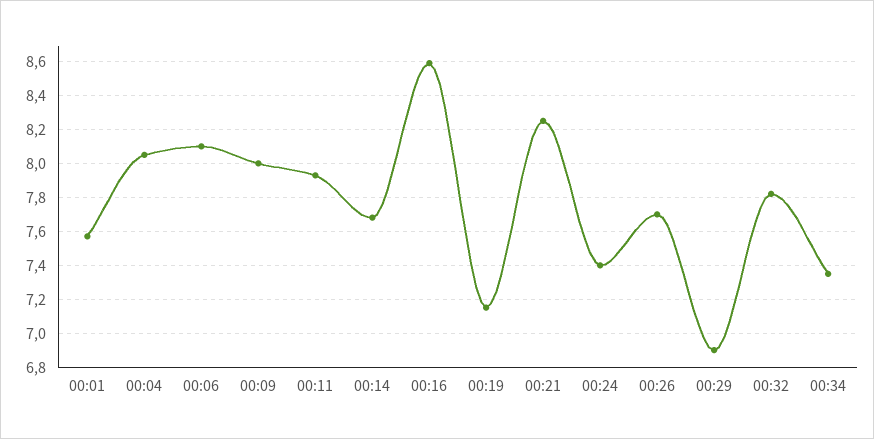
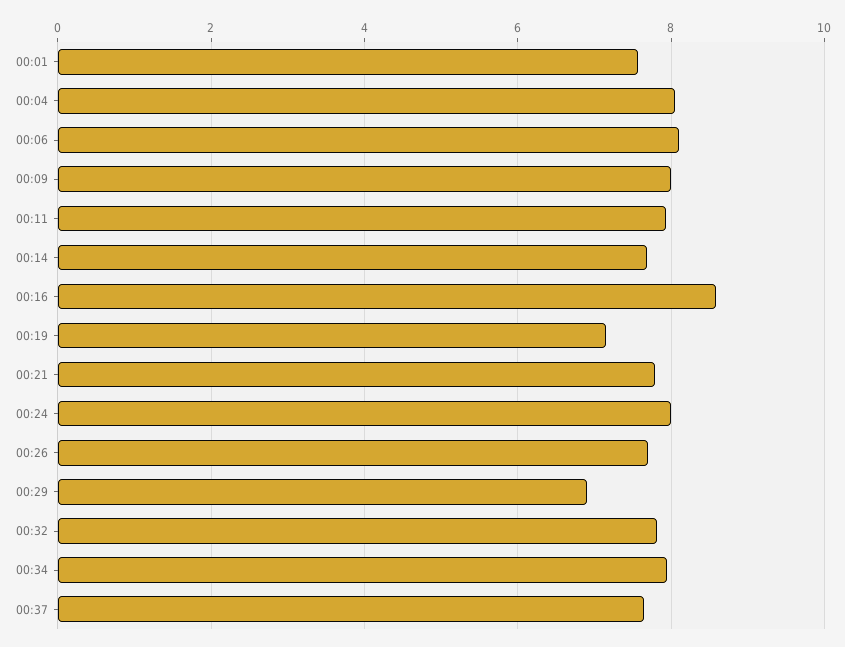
00:21: 8.25 -> 7.8
00:24: 7.4 -> 8
00:34: 7.35 -> 8
00:37: none -> 7.6

